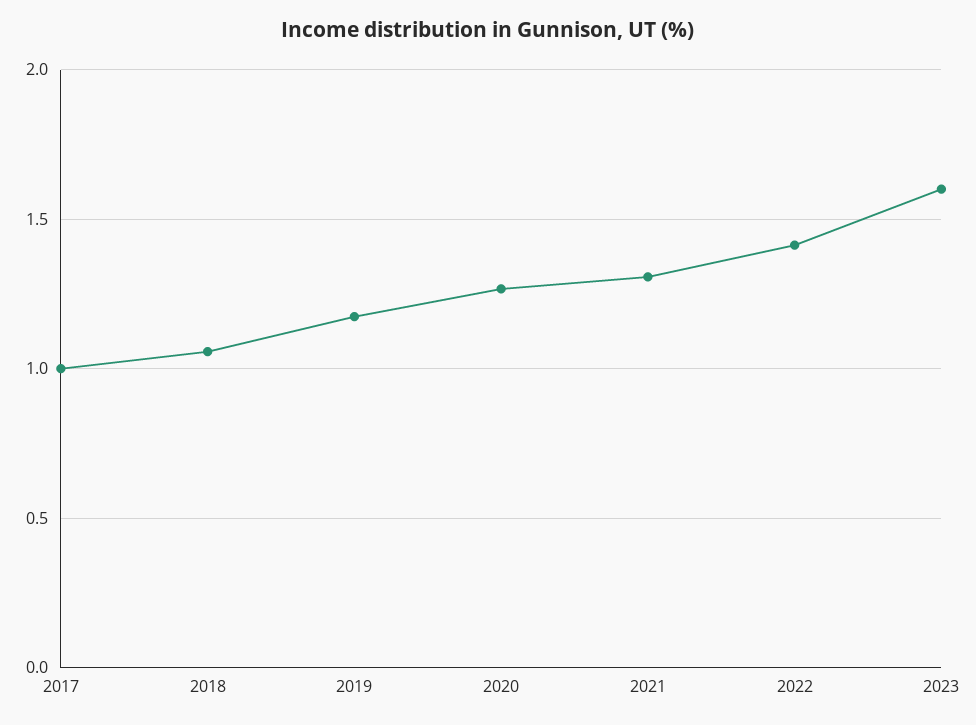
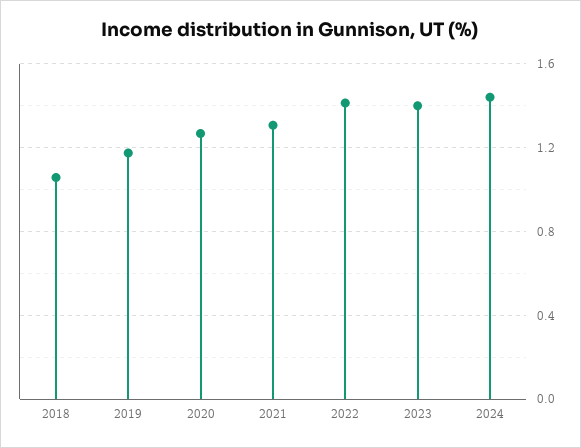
2017: 1 -> none
2023: 1.6 -> 1.4
2024: none -> 1.45

